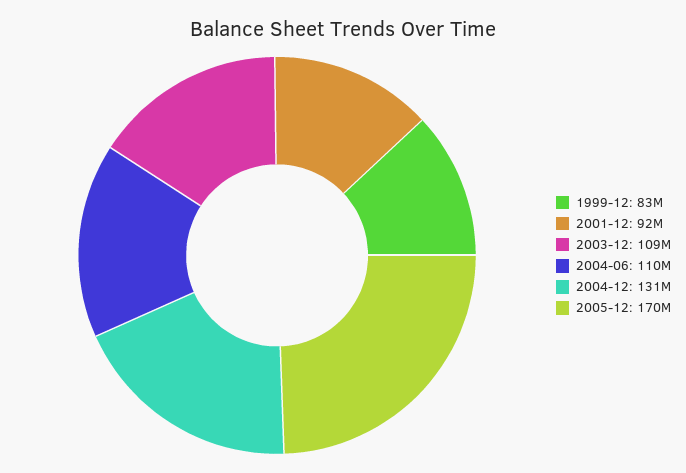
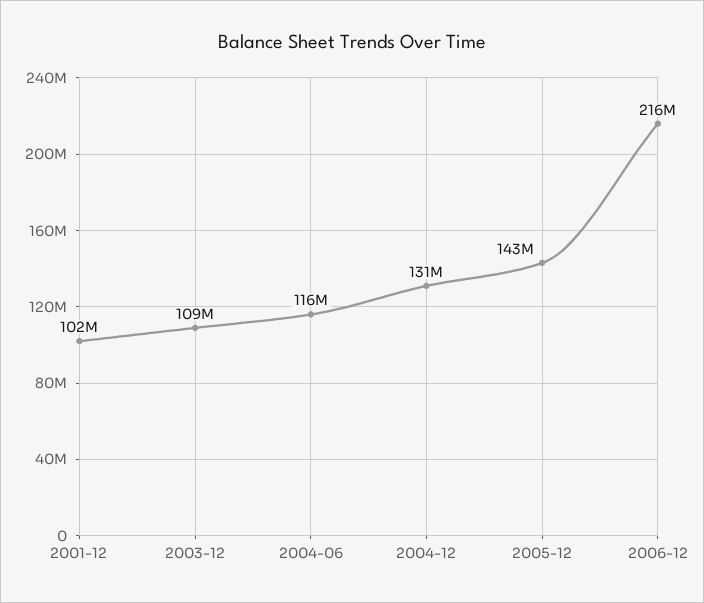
1999-12: 83000000 -> none
2001-12: 92000000 -> 102000000
2004-06: 110000000 -> 116000000
2005-12: 170000000 -> 143000000
2006-12: none -> 216000000

